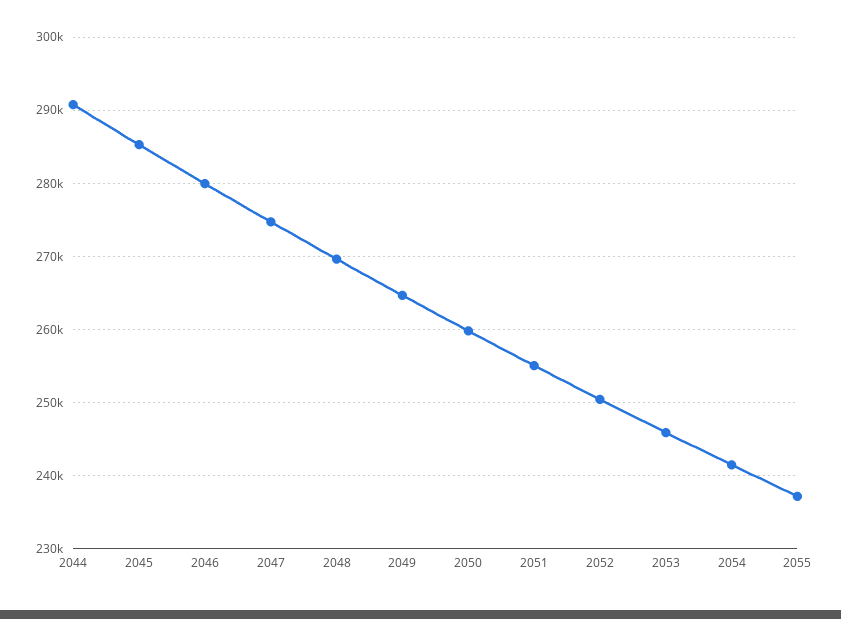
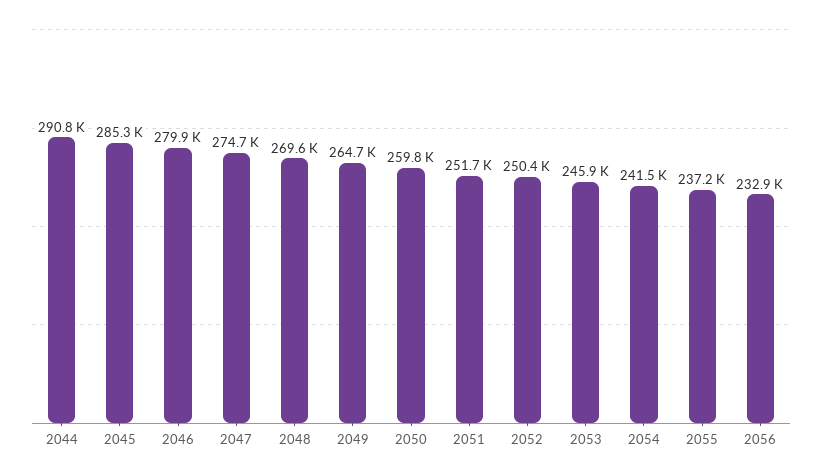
2051: 255000 -> 251700
2056: none -> 232900

